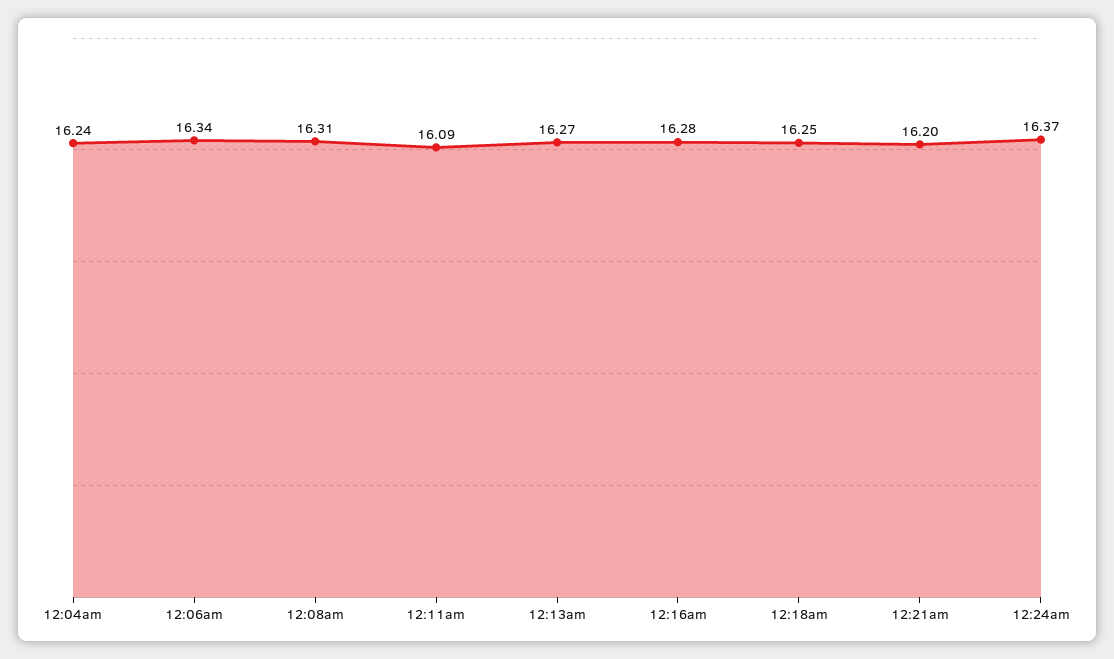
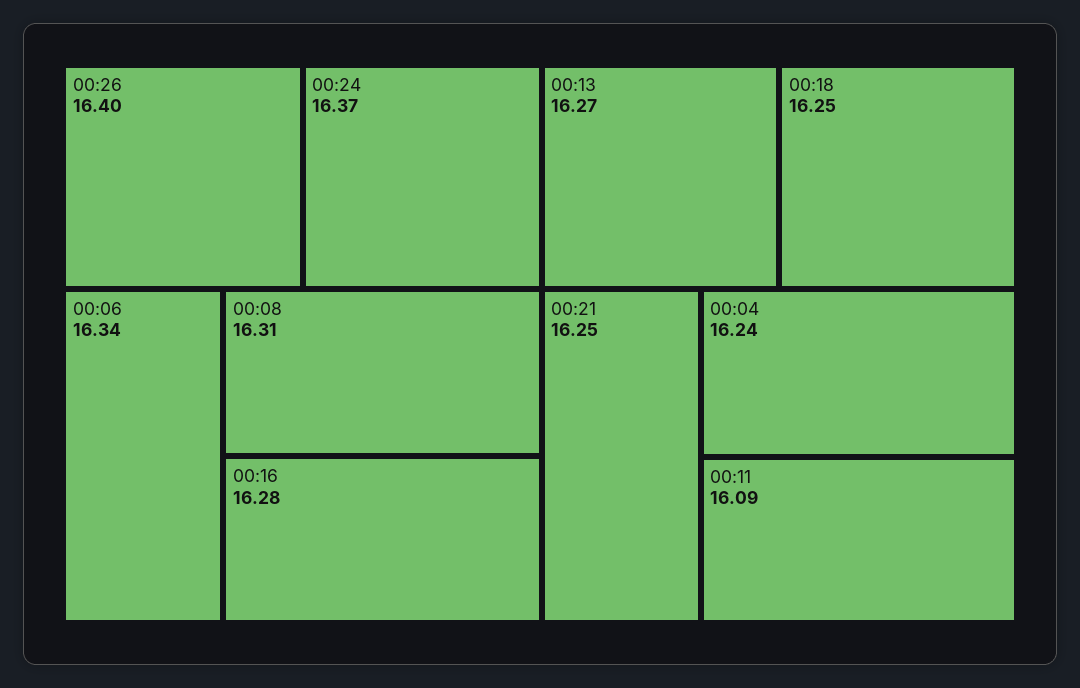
12:21am: 16.2 -> 16.25
00:26: none -> 16.4

